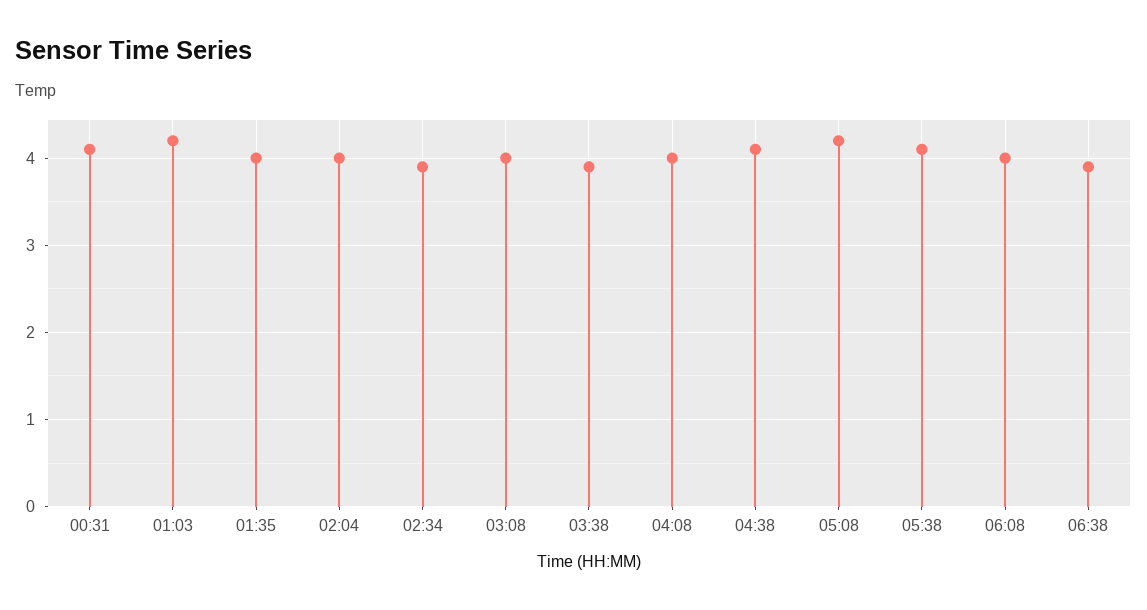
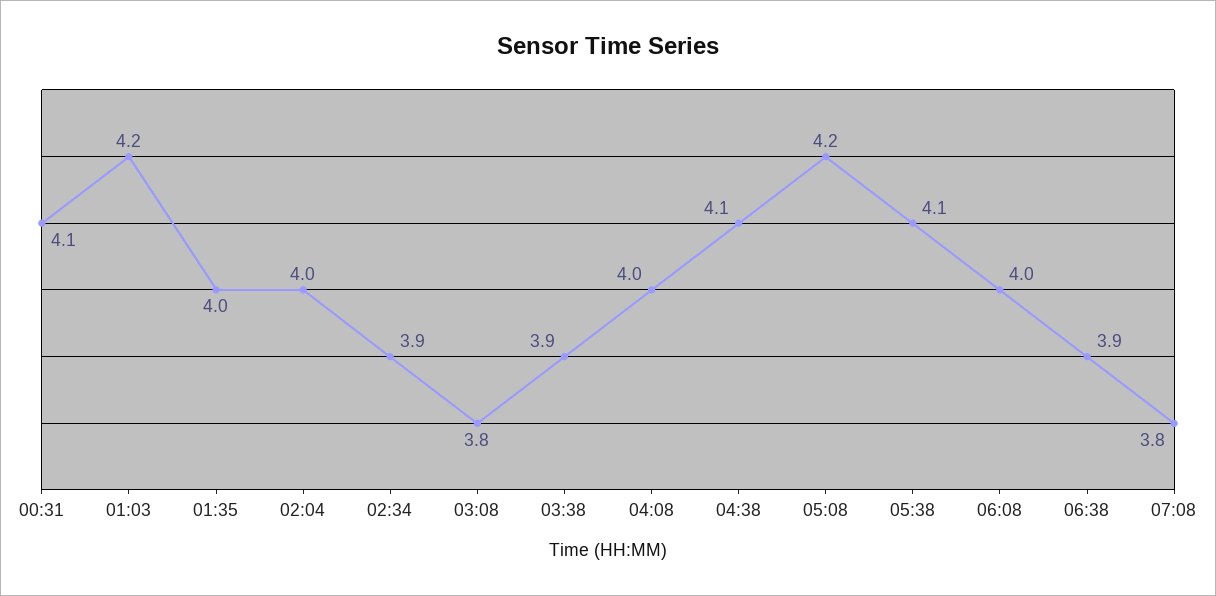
03:08: 4 -> 3.8
07:08: none -> 3.8

